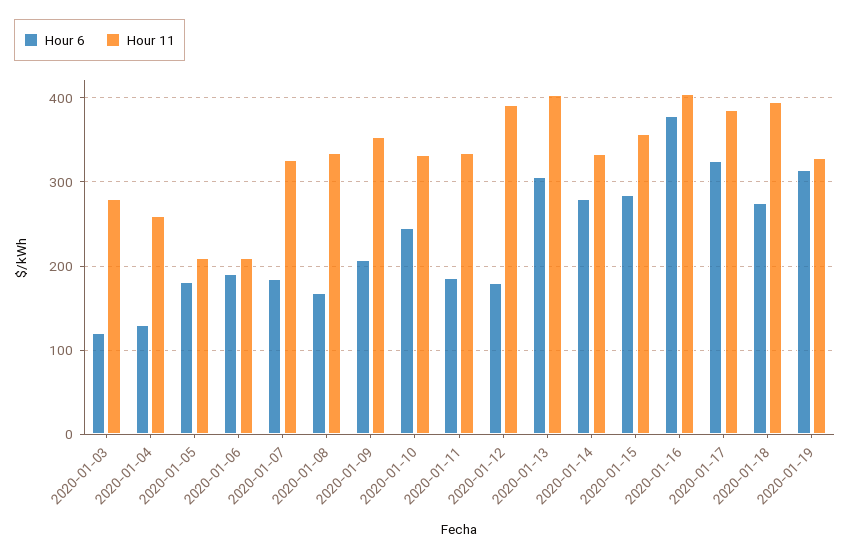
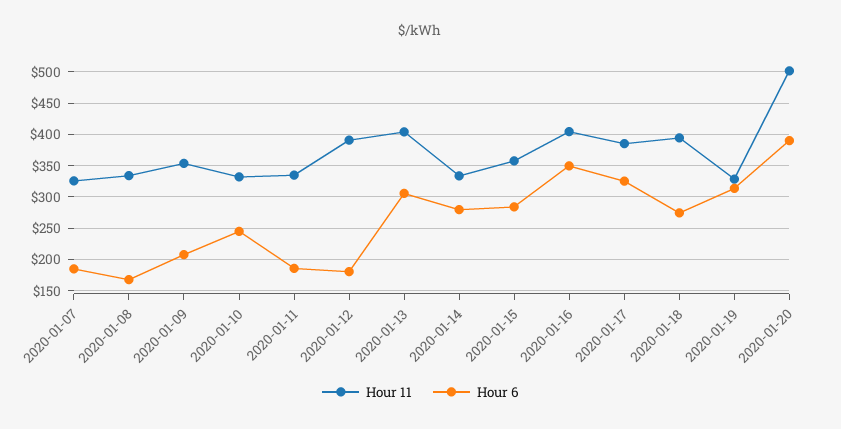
Hour 6, 2020-01-03: 120 -> none
Hour 11, 2020-01-03: 280 -> none
Hour 6, 2020-01-04: 130 -> none
Hour 11, 2020-01-04: 260 -> none
Hour 6, 2020-01-05: 180 -> none
Hour 11, 2020-01-05: 210 -> none
Hour 6, 2020-01-06: 190 -> none
Hour 11, 2020-01-06: 210 -> none
Hour 6, 2020-01-16: 380 -> 350
Hour 11, 2020-01-20: none -> 500
Hour 6, 2020-01-20: none -> 390

